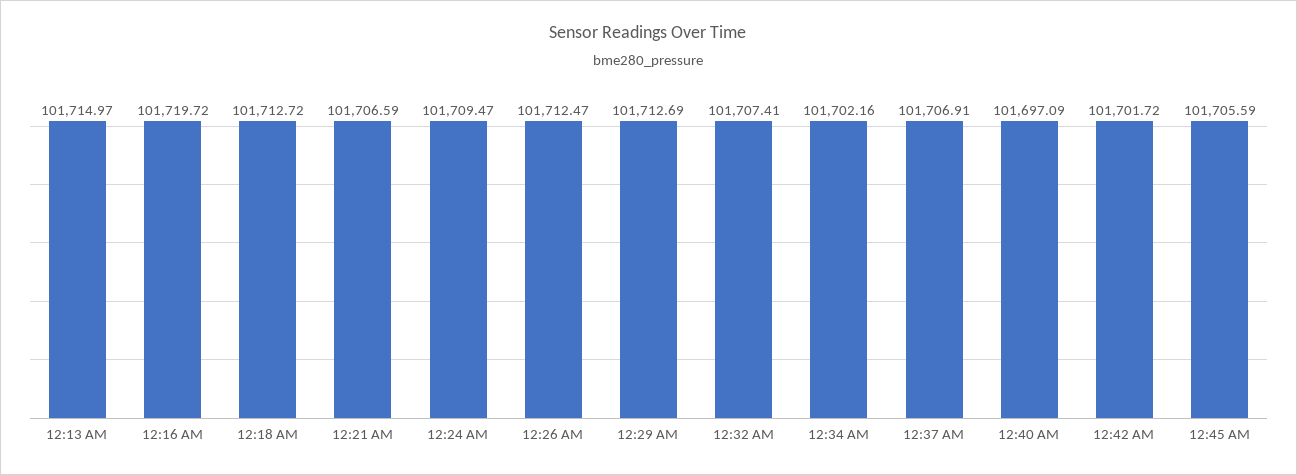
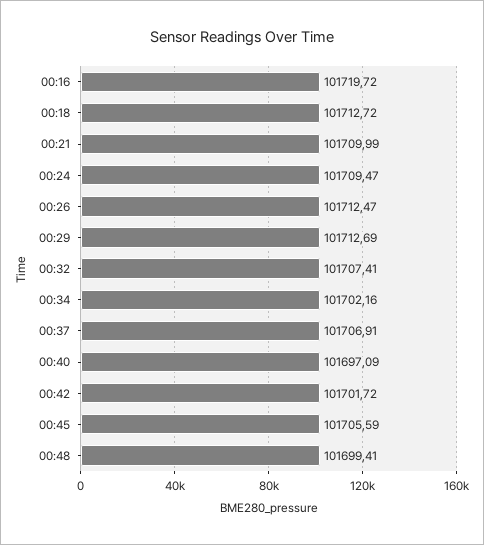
12:13 AM: 101714.97 -> none
12:21 AM: 101706.59 -> 101709.99
00:48: none -> 101699.41

